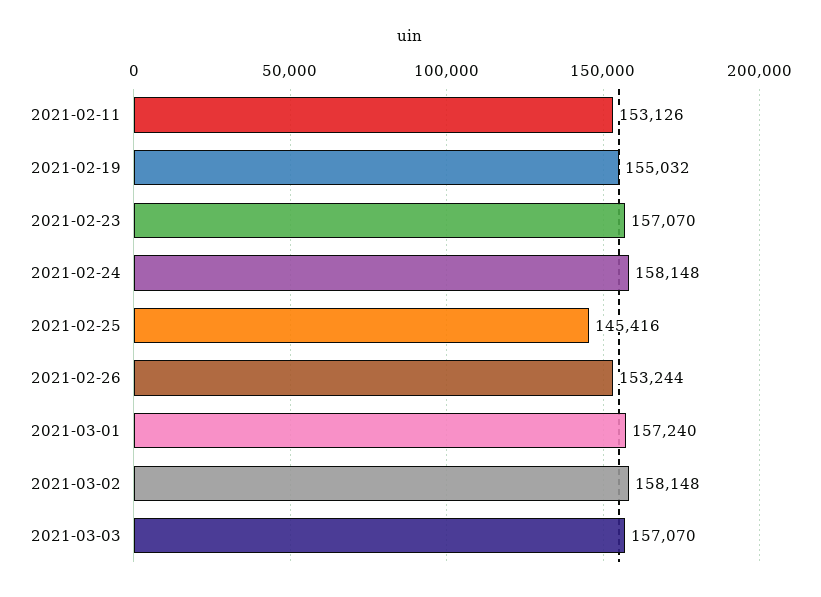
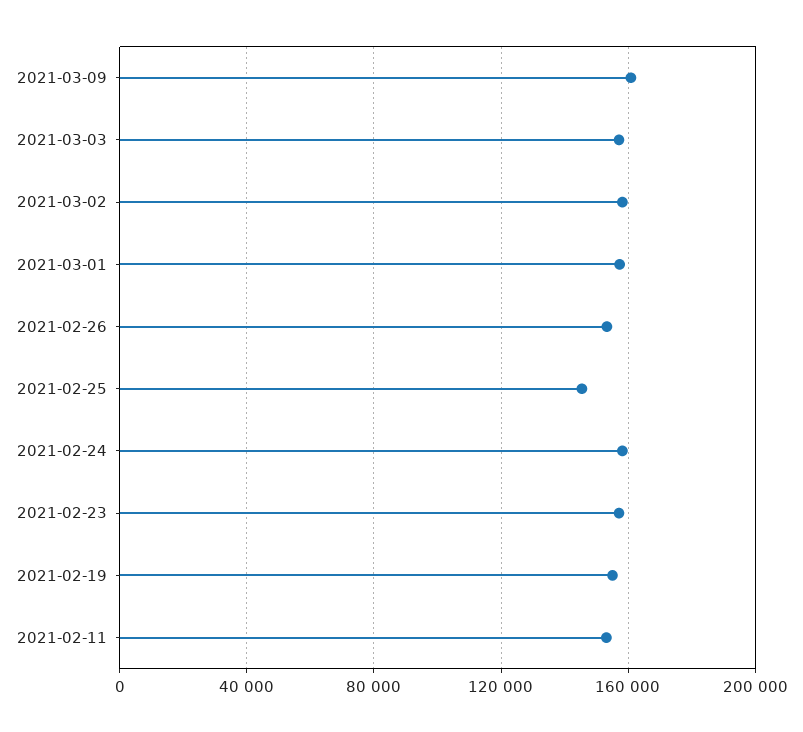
2021-03-09: none -> 160000

